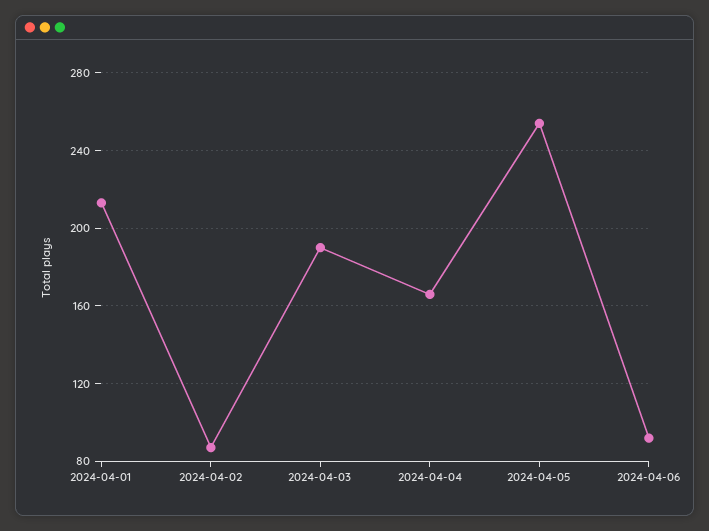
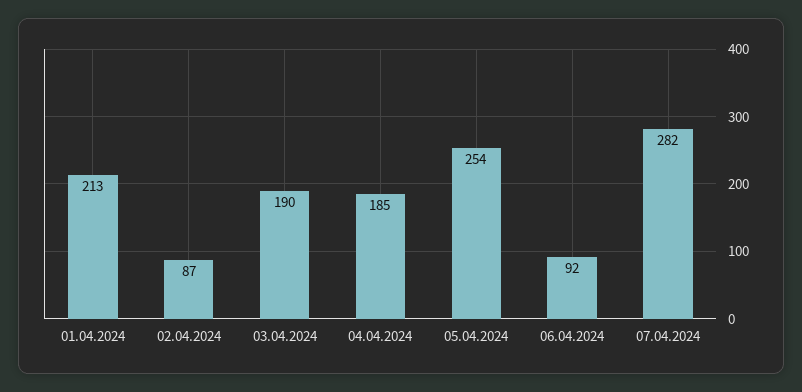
2024-04-04: 165 -> 185
07.04.2024: none -> 282

